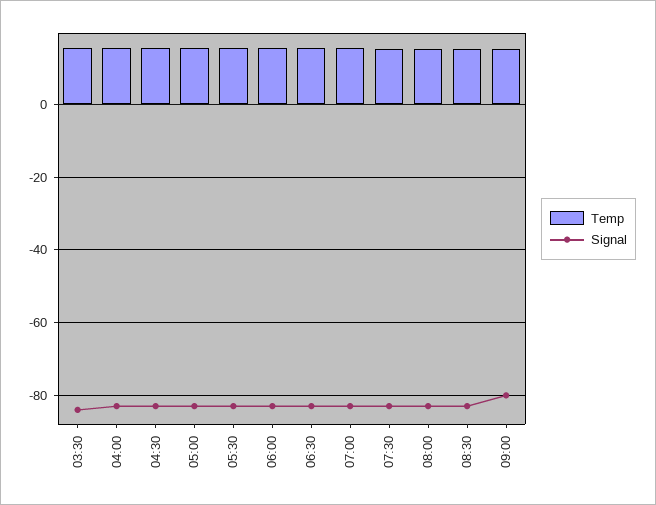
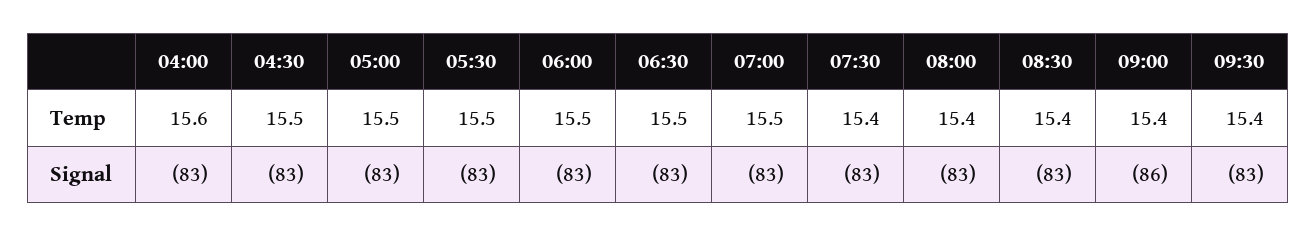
Temp, 03:30: 16 -> none
Signal, 03:30: -84 -> none
Signal, 09:00: -80 -> -86
Temp, 09:30: none -> 15.4
Signal, 09:30: none -> -83

